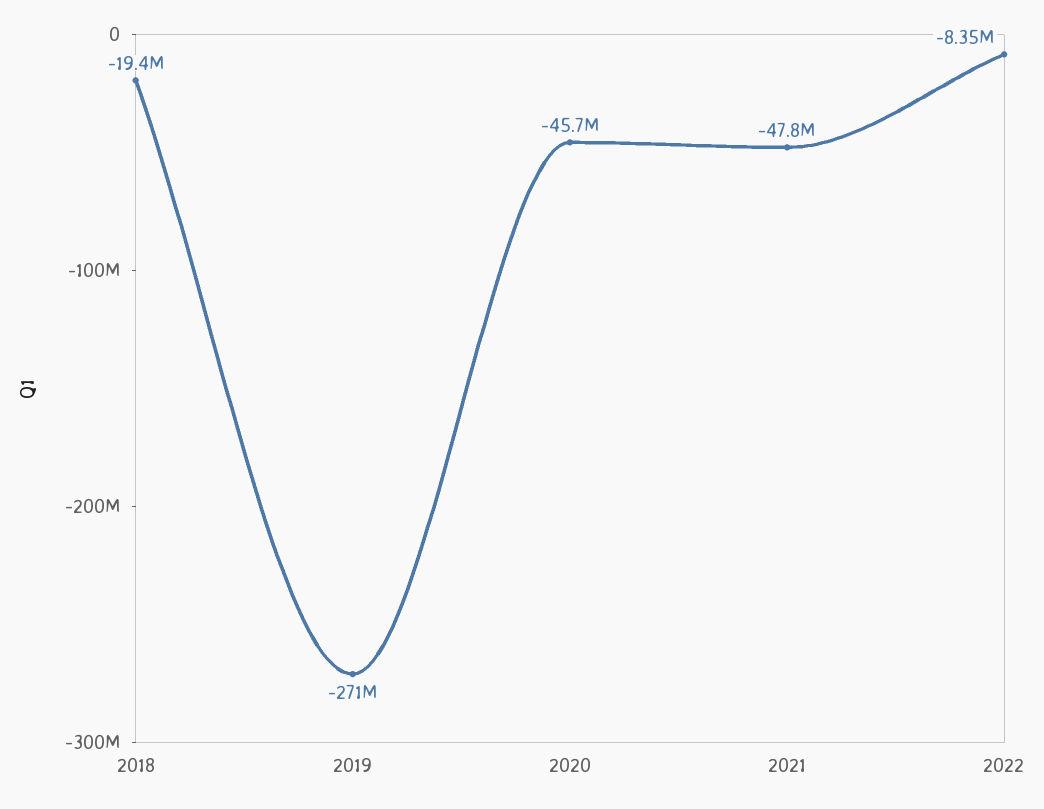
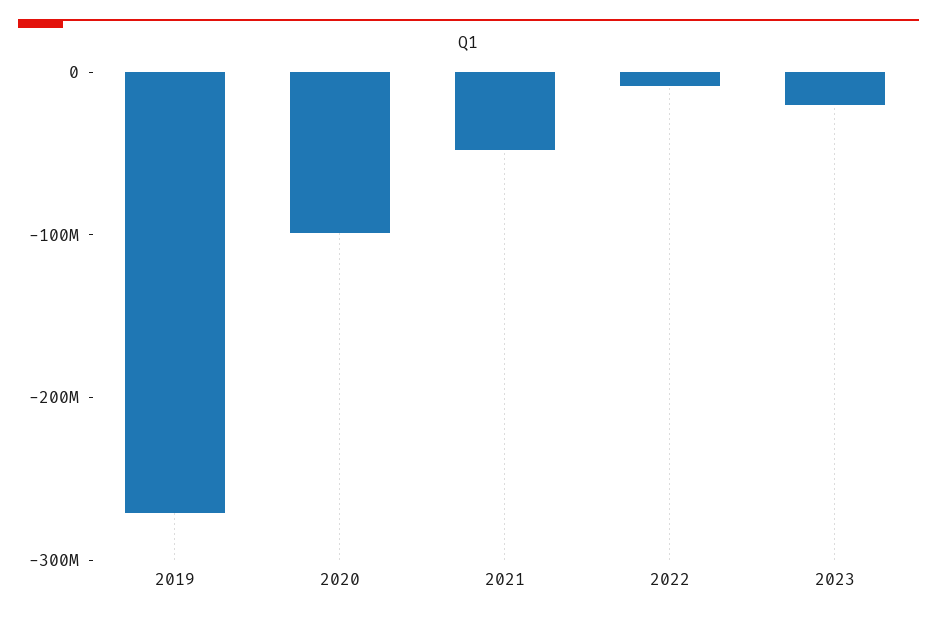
2018: -19400000 -> none
2020: -45700000 -> -100000000
2023: none -> -20000000

